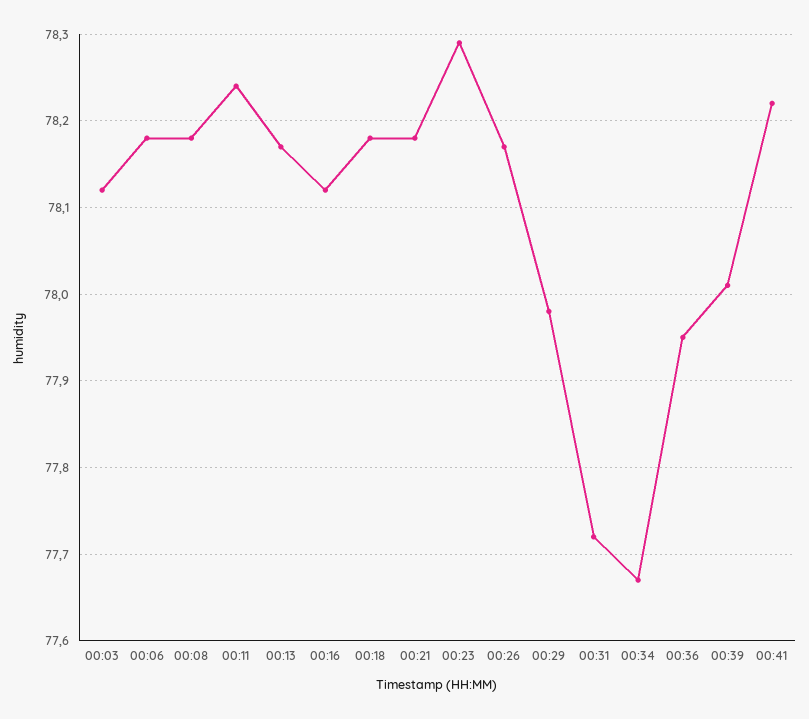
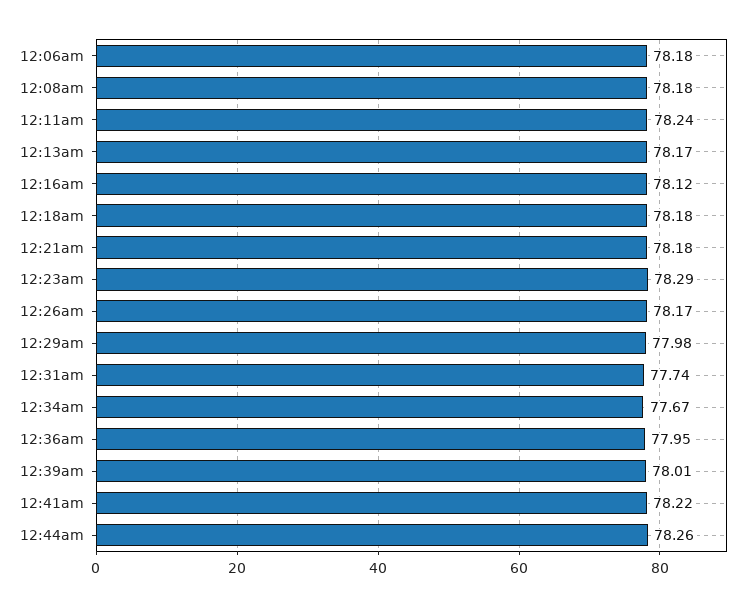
00:03: 78.12 -> none
00:31: 77.72 -> 77.74
12:44am: none -> 78.26

